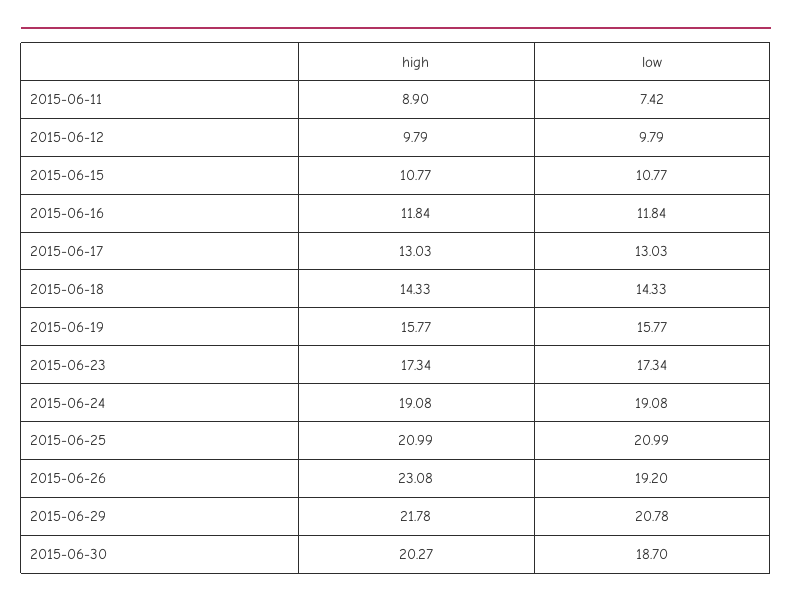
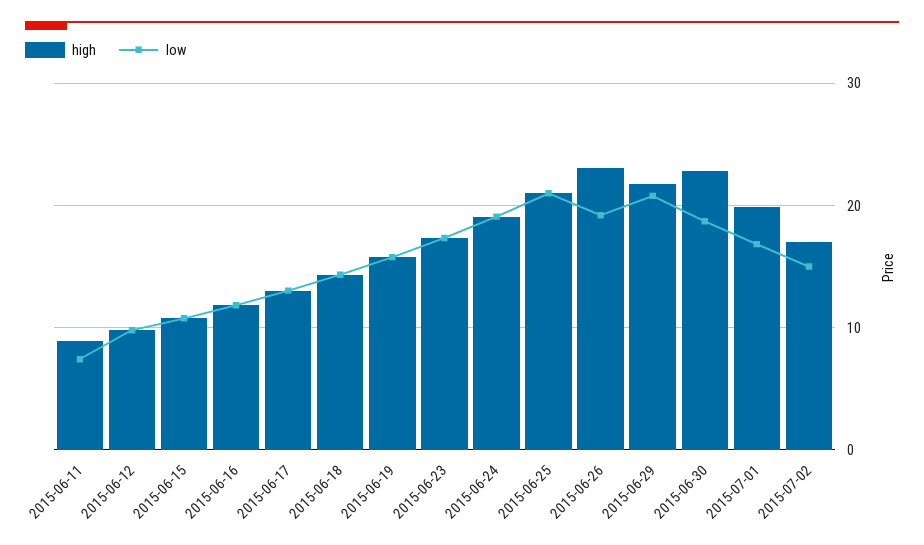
high, 2015-06-30: 20.27 -> 23
high, 2015-07-01: none -> 20
low, 2015-07-01: none -> 17
high, 2015-07-02: none -> 17
low, 2015-07-02: none -> 15

